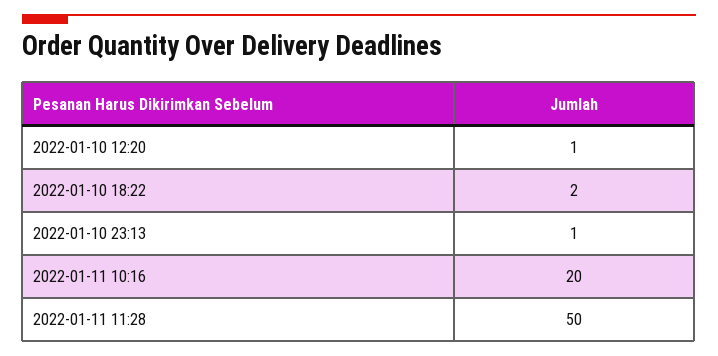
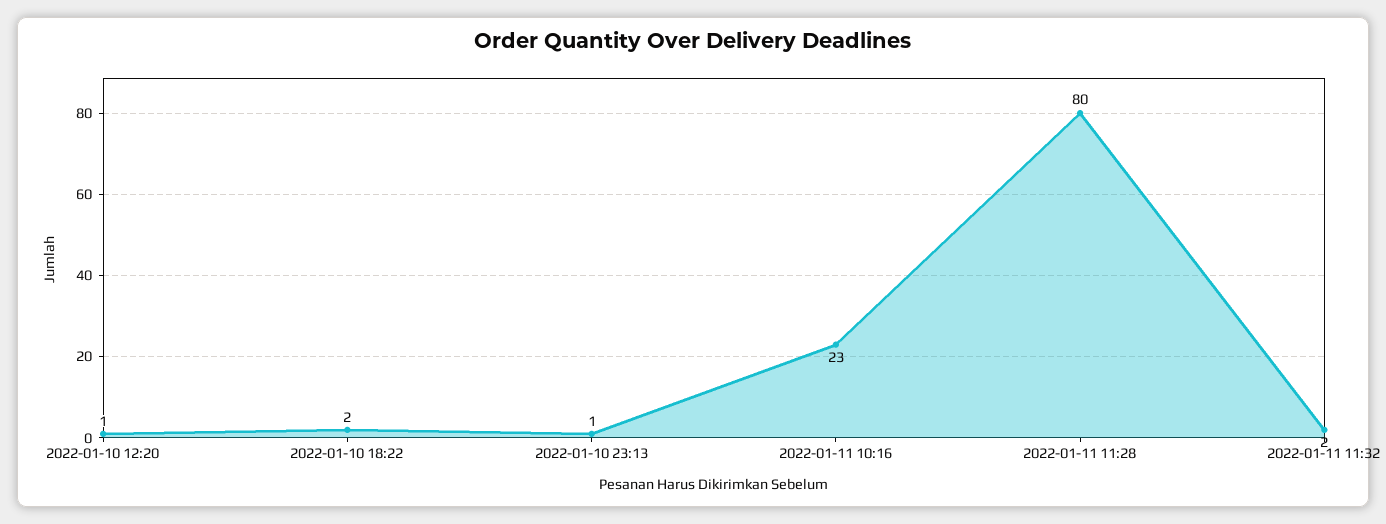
2022-01-11 10:16: 20 -> 23
2022-01-11 11:28: 50 -> 80
2022-01-11 11:32: none -> 2

